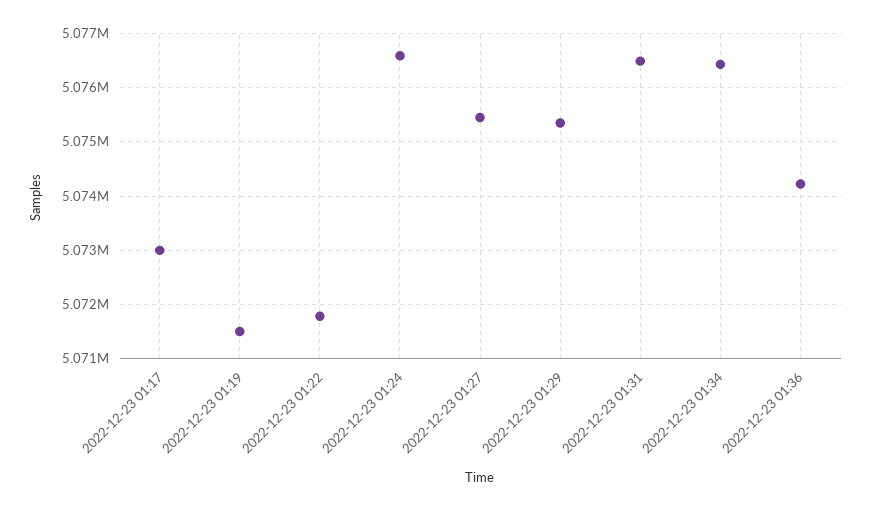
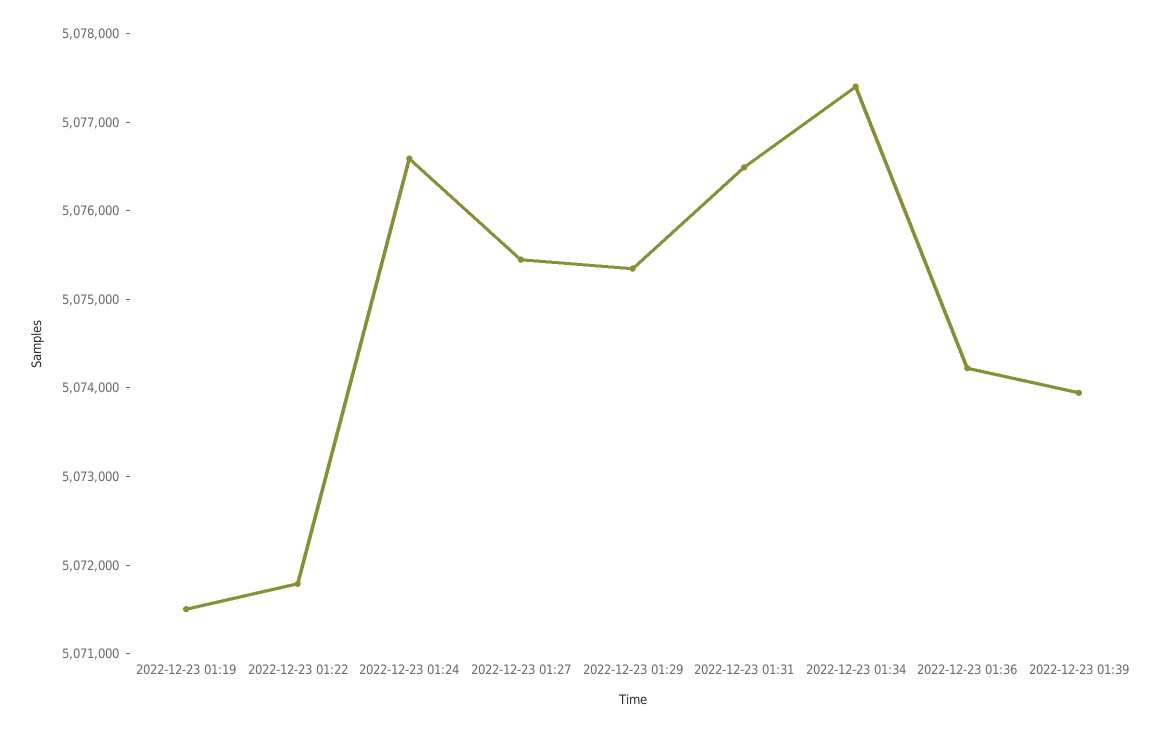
2022-12-23 01:17: 5073000 -> none
2022-12-23 01:34: 5076400 -> 5077400
2022-12-23 01:39: none -> 5074000

